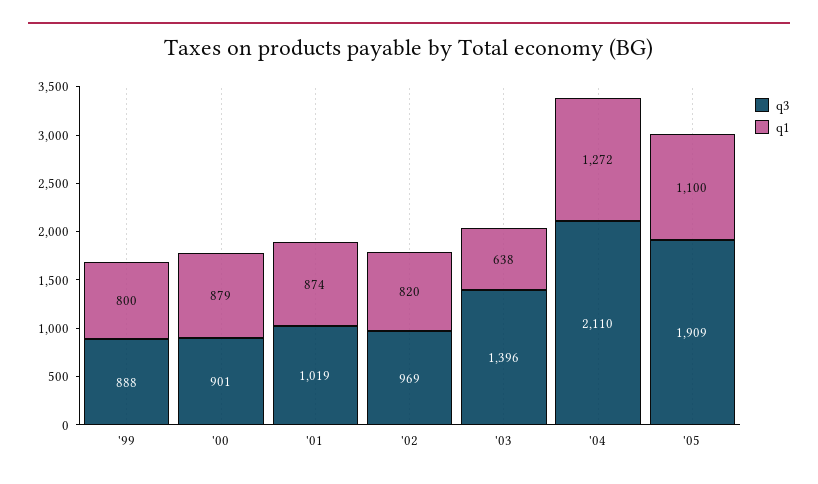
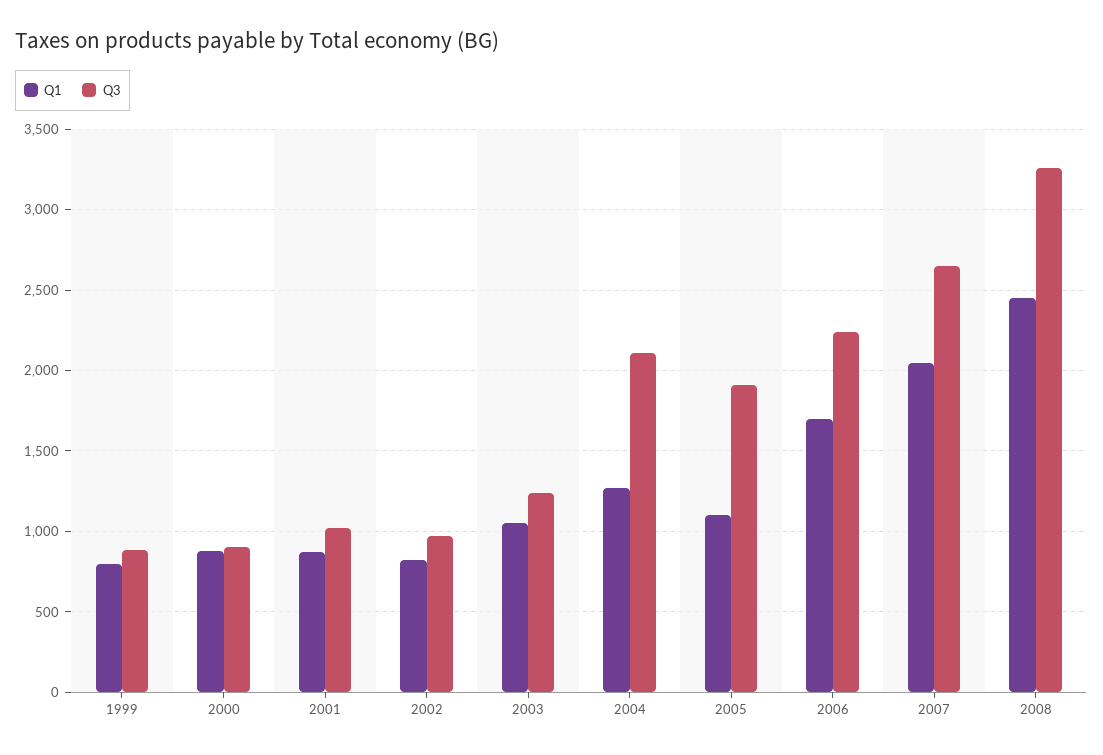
q3, '03: 1396 -> 1250
q1, '03: 638 -> 1050
q1, 2006: none -> 1700
q3, 2006: none -> 2250
q1, 2007: none -> 2050
q3, 2007: none -> 2650
q1, 2008: none -> 2450
q3, 2008: none -> 3250

